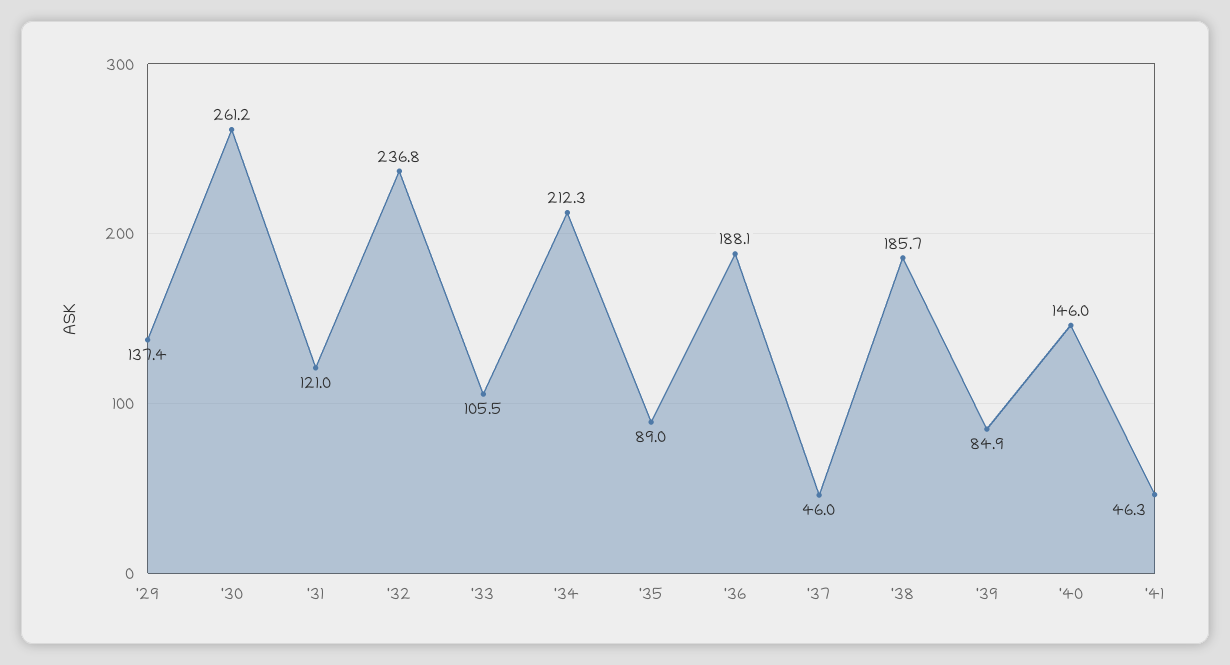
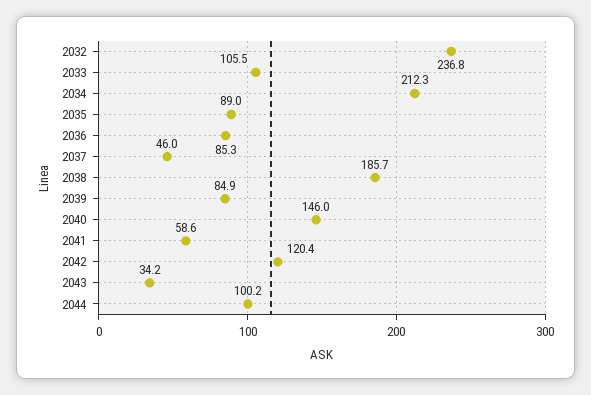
'29: 137.4 -> none
'30: 261.2 -> none
'31: 121 -> none
'36: 188.1 -> 85.3
'41: 46.3 -> 58.6
2042: none -> 120.4
2043: none -> 34.2
2044: none -> 100.2

